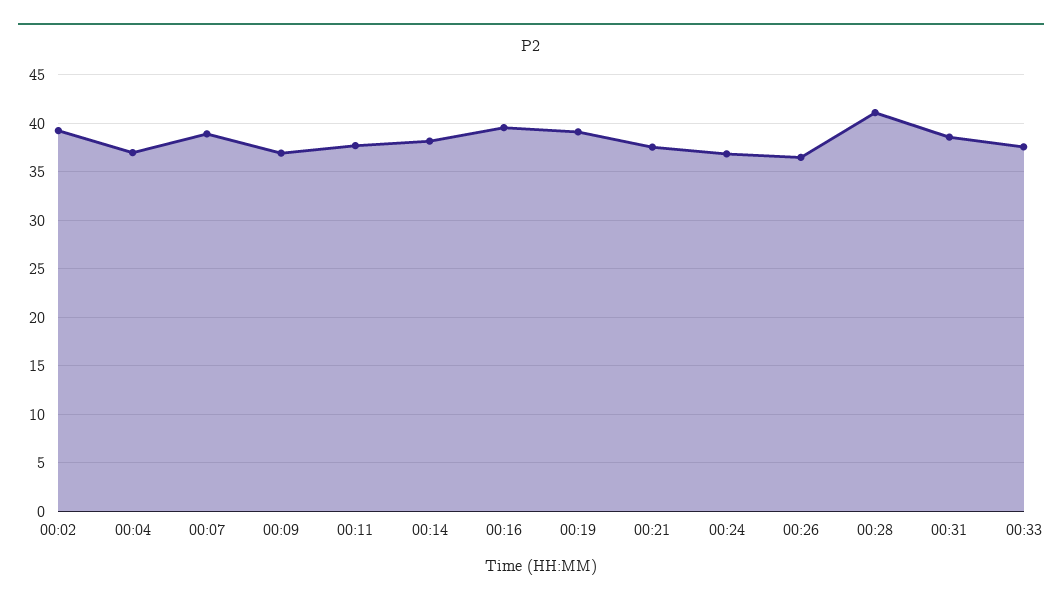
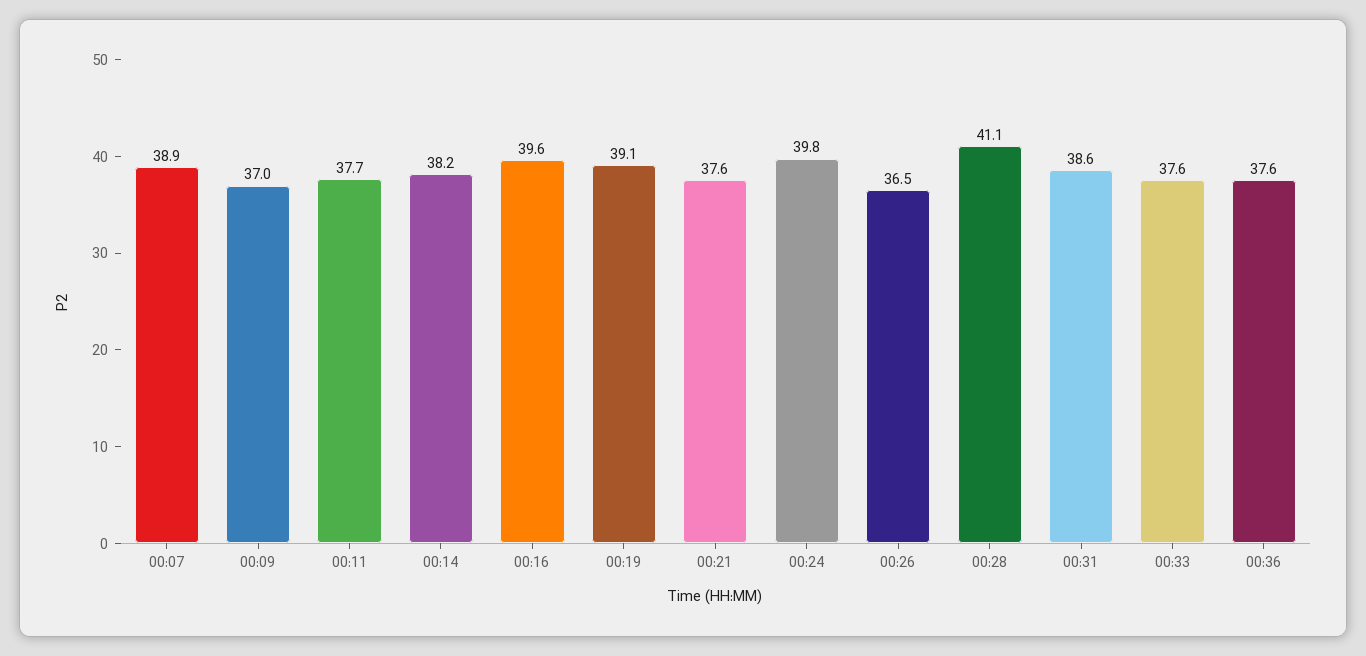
00:02: 39 -> none
00:04: 37 -> none
00:24: 37 -> 39.8
00:36: none -> 37.6

